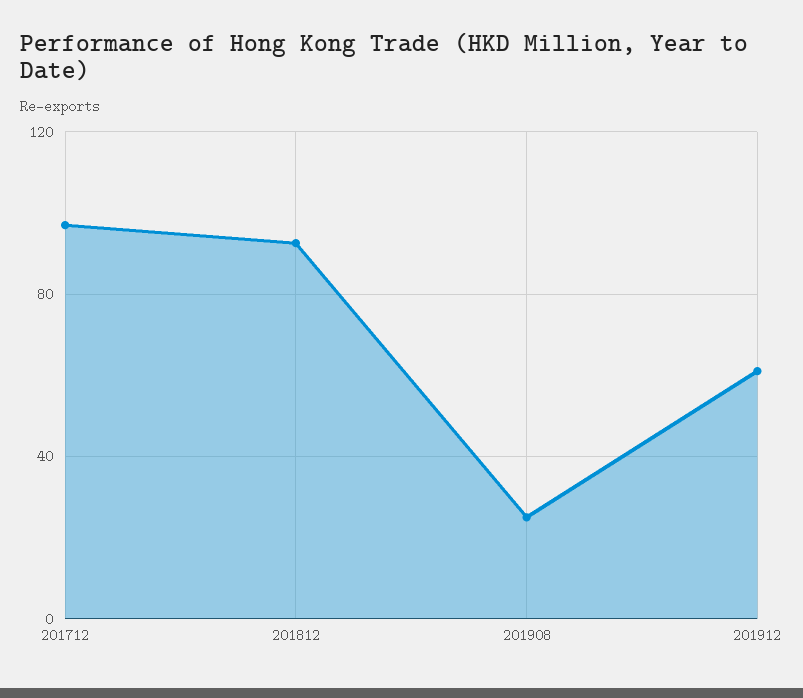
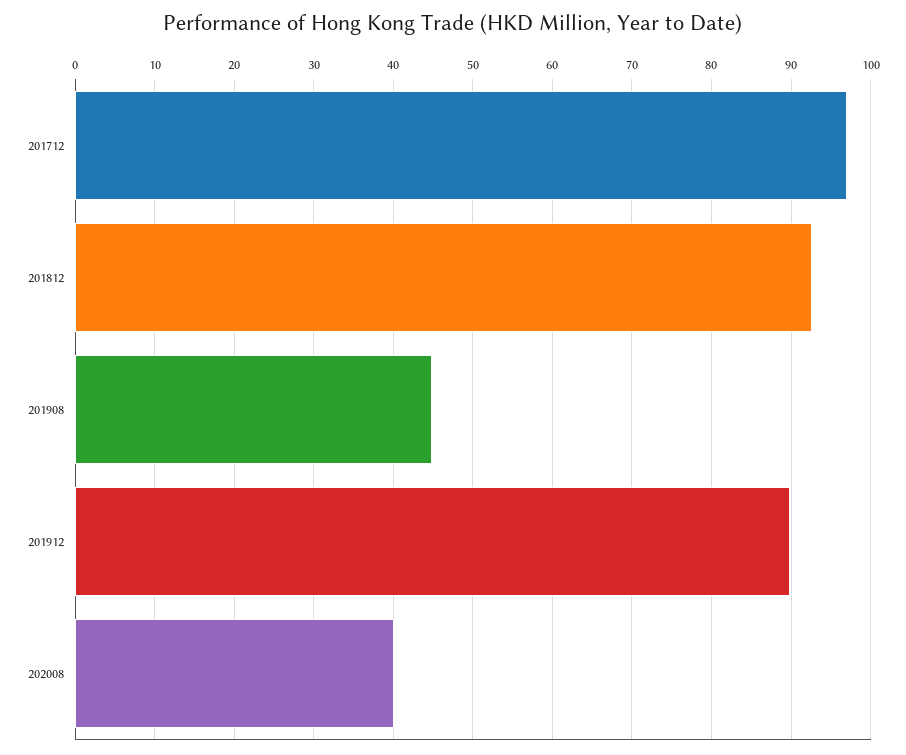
201908: 25 -> 45
201912: 60 -> 90
202008: none -> 40

